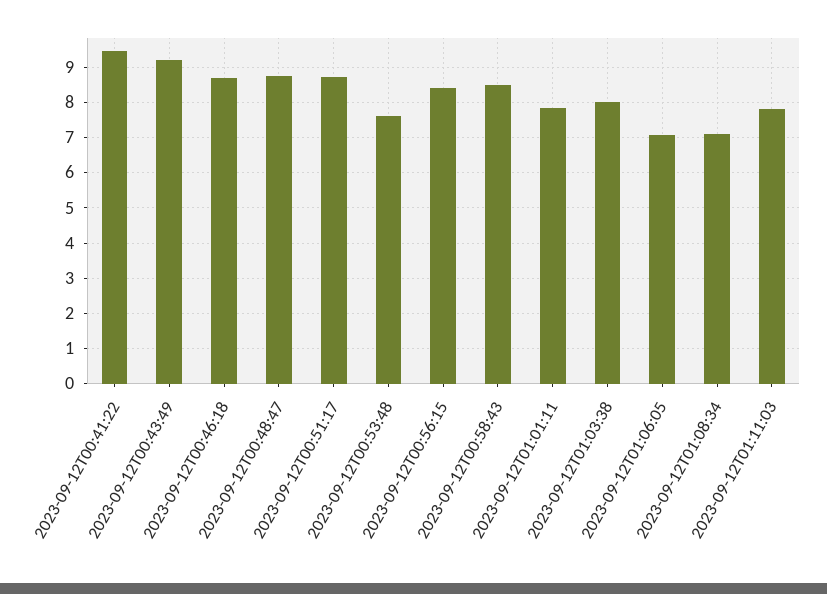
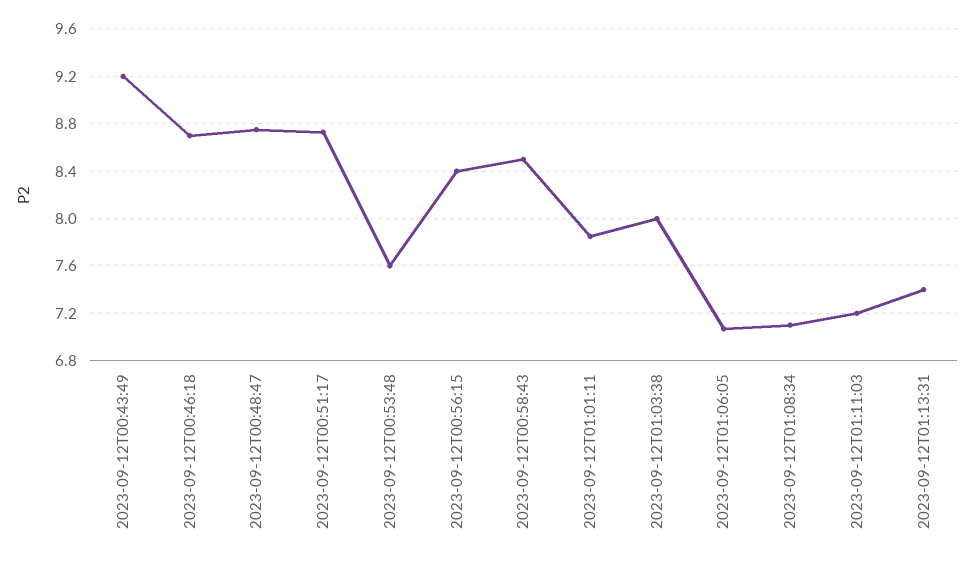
2023-09-12T00:41:22: 9.4 -> none
2023-09-12T01:11:03: 7.8 -> 7.2
2023-09-12T01:13:31: none -> 7.4

